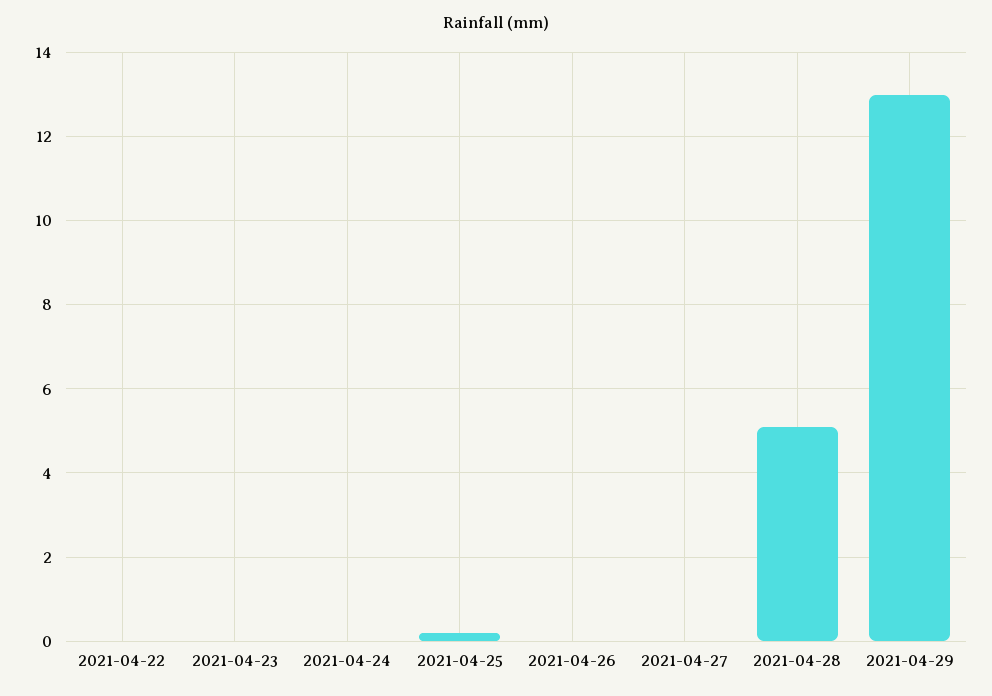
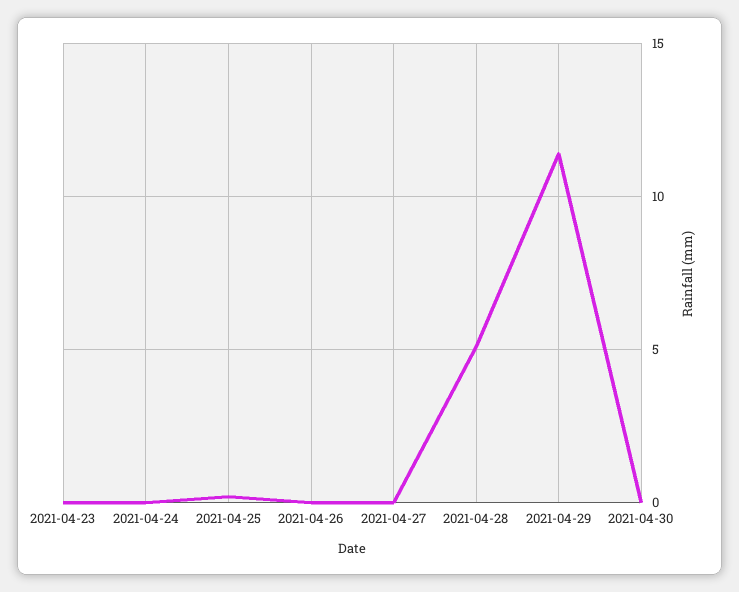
2021-04-22: 0 -> none
2021-04-29: 13 -> 11.5
2021-04-30: none -> 0

